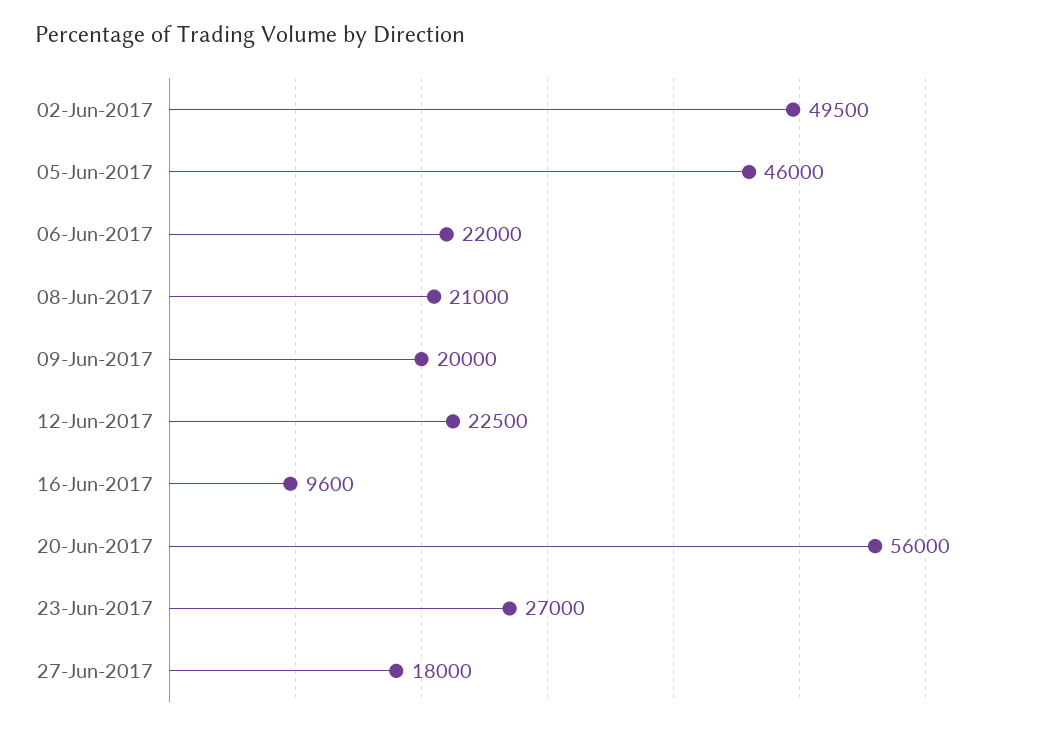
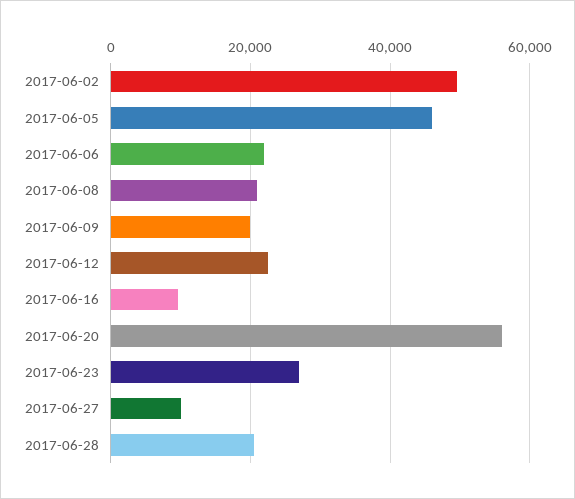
27-Jun-2017: 18000 -> 10000
2017-06-28: none -> 20000

